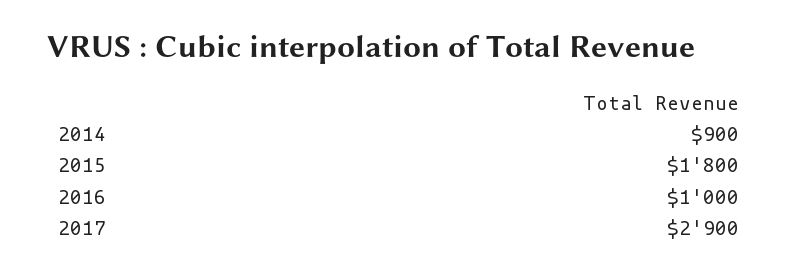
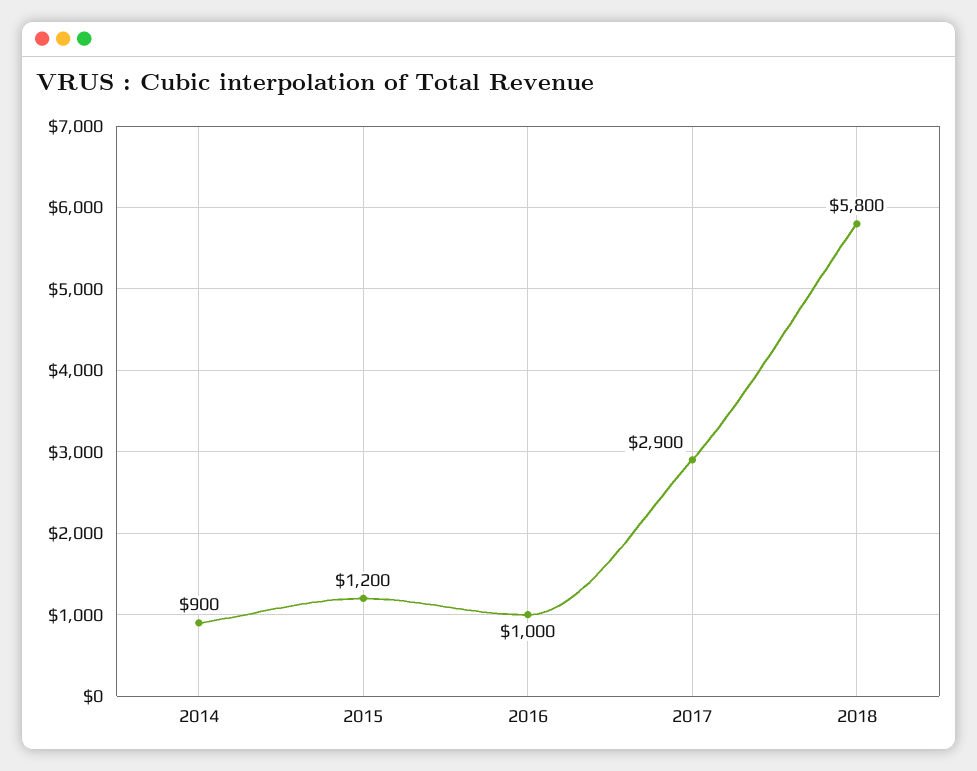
2015: 1800 -> 1200
2018: none -> 5800

